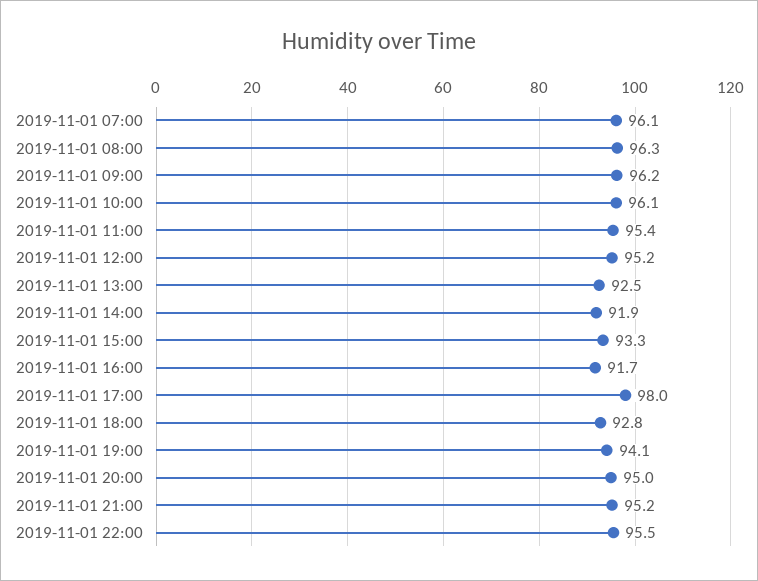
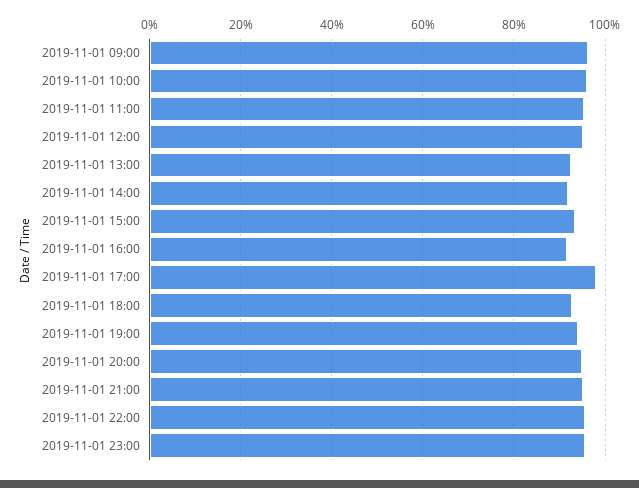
2019-11-01 07:00: 96.1 -> none
2019-11-01 08:00: 96.3 -> none
2019-11-01 23:00: none -> 96

